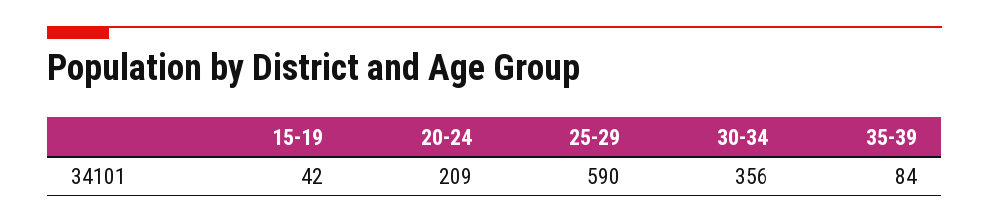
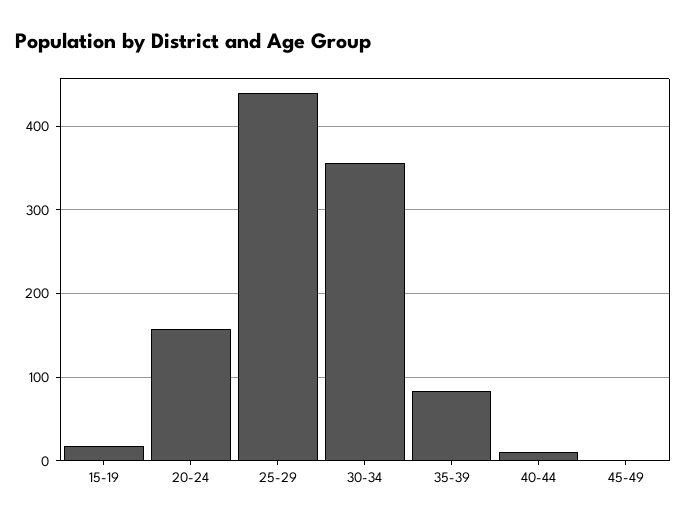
15-19: 42 -> 20
20-24: 209 -> 160
25-29: 590 -> 440
40-44: none -> 10
45-49: none -> 0

